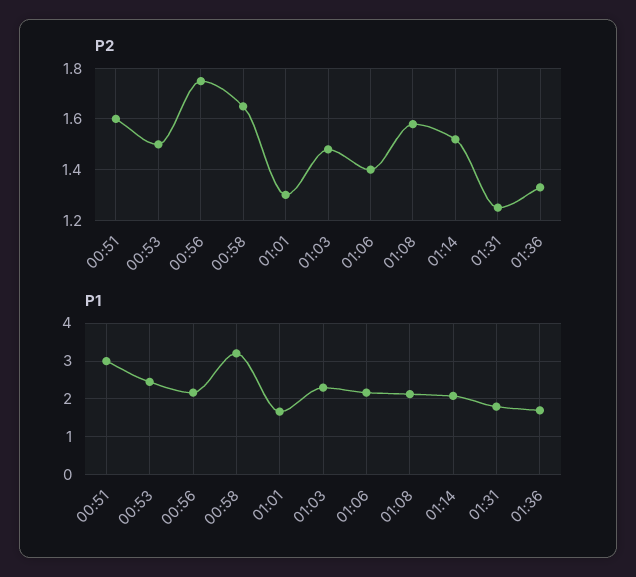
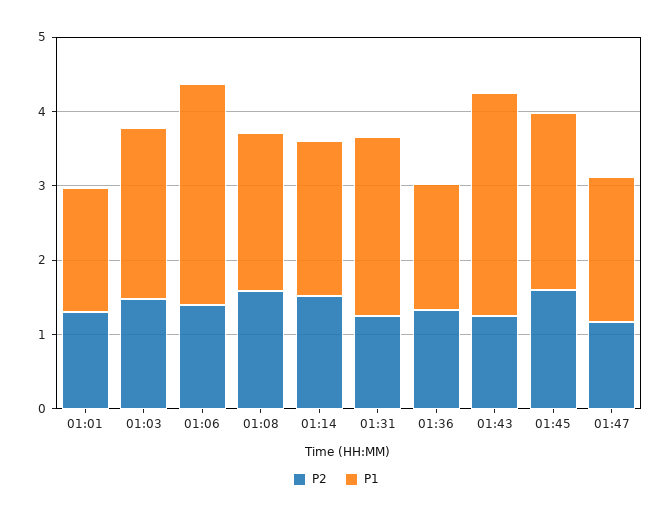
P2, 00:51: 1.6 -> none
P2, 00:53: 1.5 -> none
P2, 00:56: 1.75 -> none
P2, 00:58: 1.65 -> none
P1, 00:51: 3 -> none
P1, 00:53: 2.4 -> none
P1, 00:56: 2.2 -> none
P1, 00:58: 3.2 -> none
P1, 01:06: 2.2 -> 3
P1, 01:31: 1.8 -> 2.4
P2, 01:43: none -> 1.2
P1, 01:43: none -> 3
P2, 01:45: none -> 1.6
P1, 01:45: none -> 2.4
P2, 01:47: none -> 1.2
P1, 01:47: none -> 2

